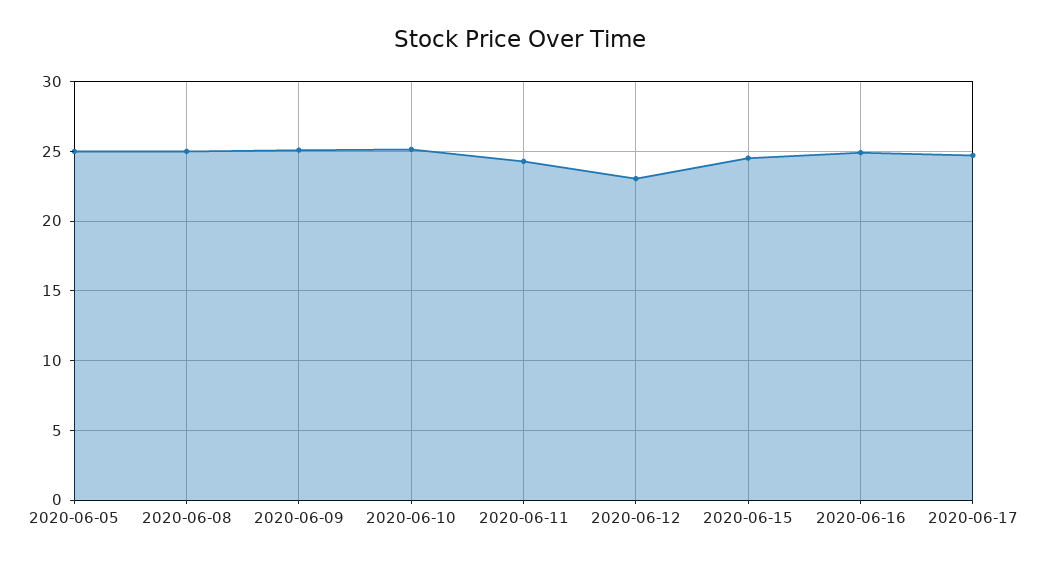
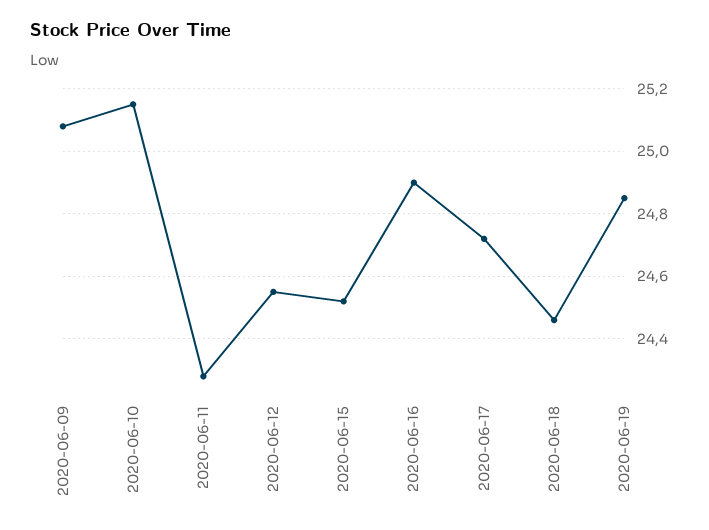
2020-06-05: 25 -> none
2020-06-08: 25 -> none
2020-06-12: 23 -> 24.55
2020-06-18: none -> 24.45
2020-06-19: none -> 24.85

